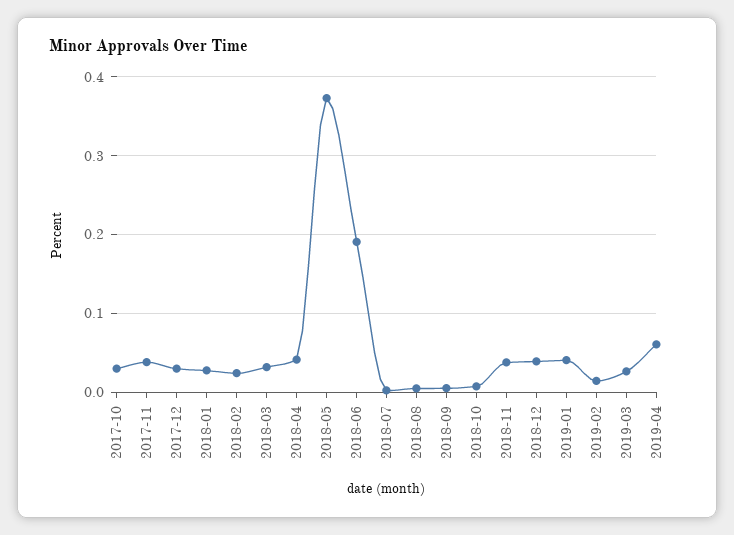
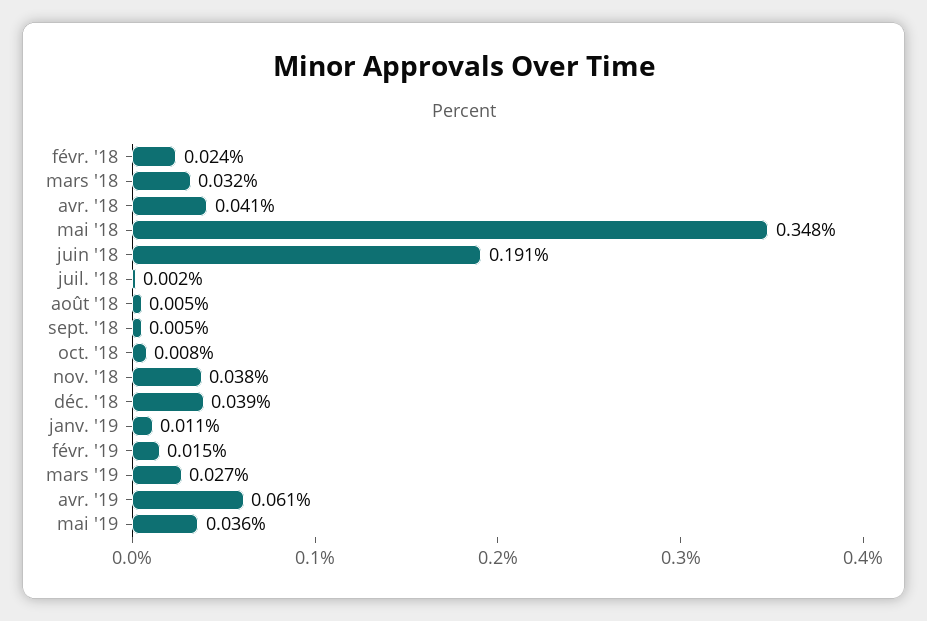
2017-10: 0.03 -> none
2017-11: 0.04 -> none
2017-12: 0.03 -> none
2018-01: 0.03 -> none
2018-05: 0.37 -> 0.348
2019-01: 0.04 -> 0.011
mai '19: none -> 0.036

